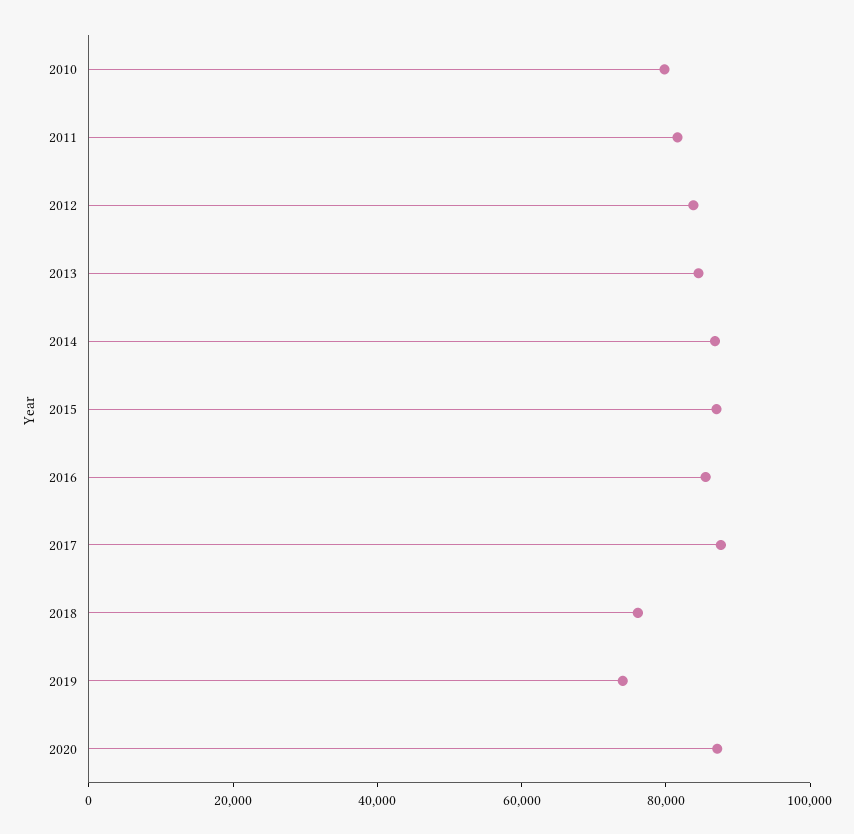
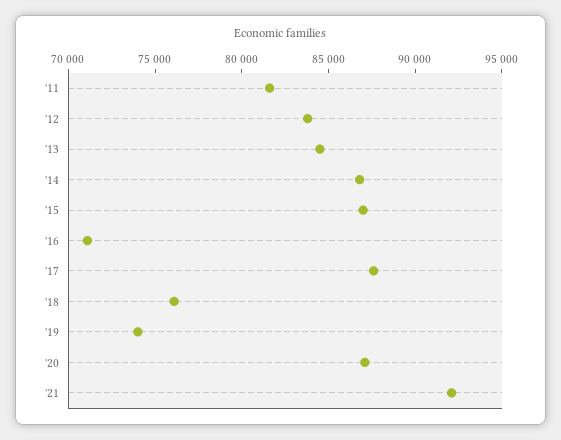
2010: 80000 -> none
2016: 85000 -> 71000
'21: none -> 92000

